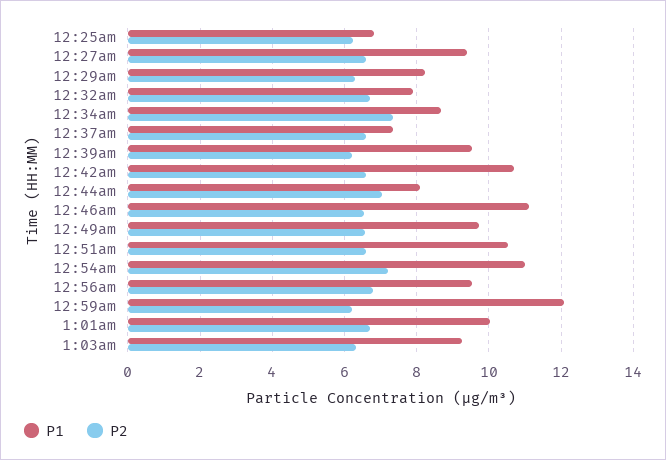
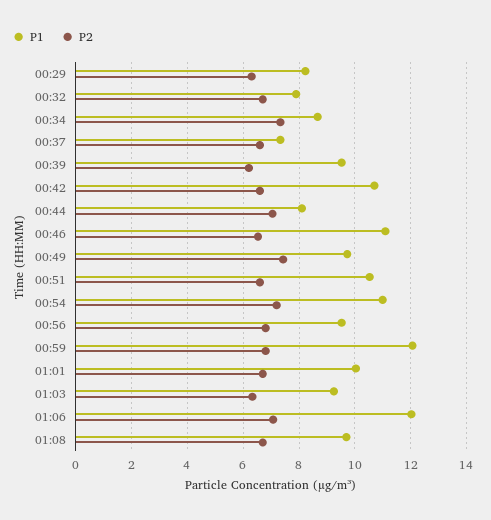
P1, 12:25am: 6.8 -> none
P2, 12:25am: 6.2 -> none
P1, 12:27am: 9.4 -> none
P2, 12:27am: 6.6 -> none
P2, 12:49am: 6.6 -> 7.5
P2, 12:59am: 6.2 -> 6.75
P1, 01:06: none -> 12
P2, 01:06: none -> 7
P1, 01:08: none -> 9.75
P2, 01:08: none -> 6.75

